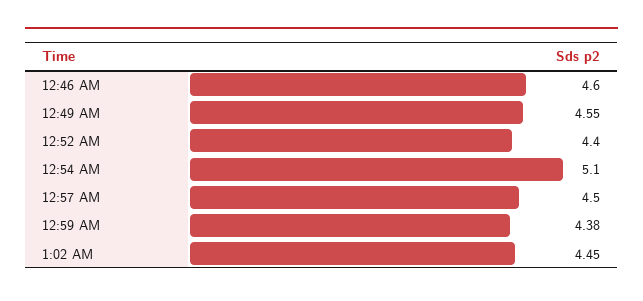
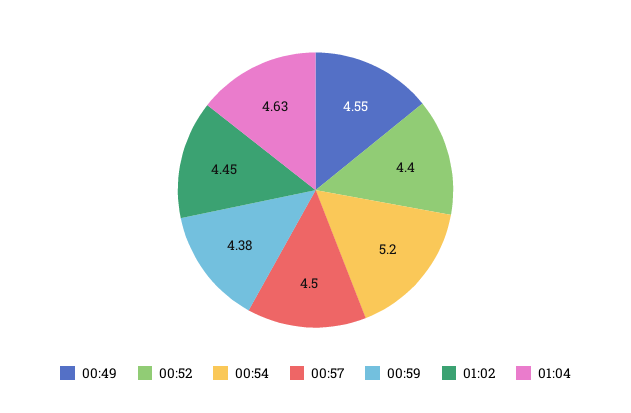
12:46 AM: 4.6 -> none
12:54 AM: 5.1 -> 5.2
01:04: none -> 4.63

